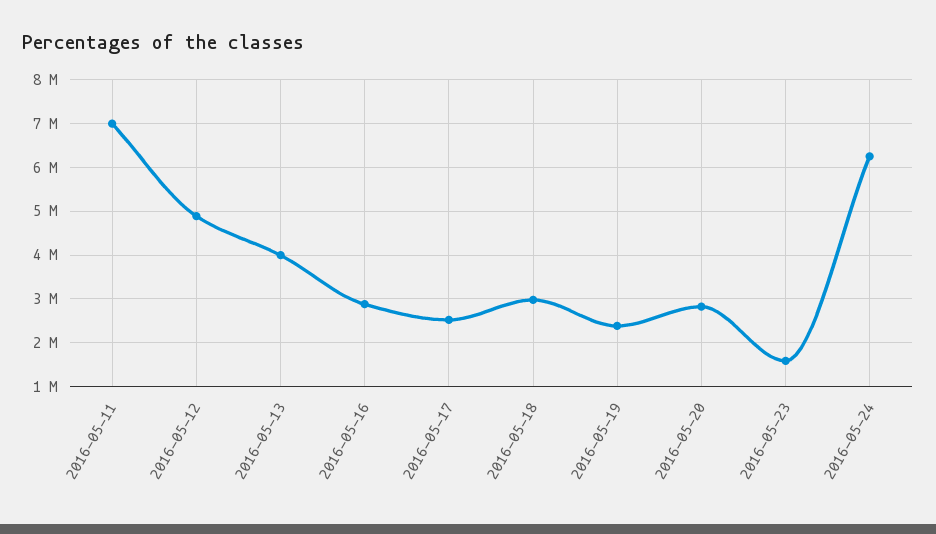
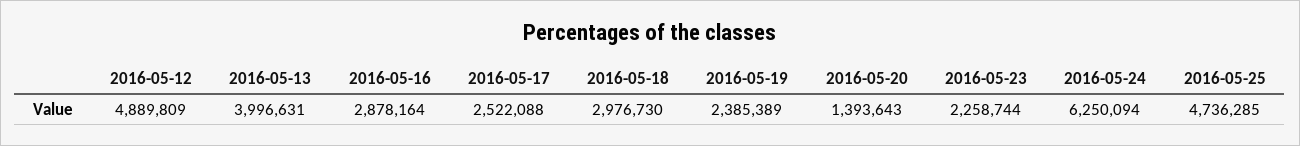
2016-05-11: 7000000 -> none
2016-05-20: 2800000 -> 1393643
2016-05-23: 1600000 -> 2258744
2016-05-25: none -> 4736285

